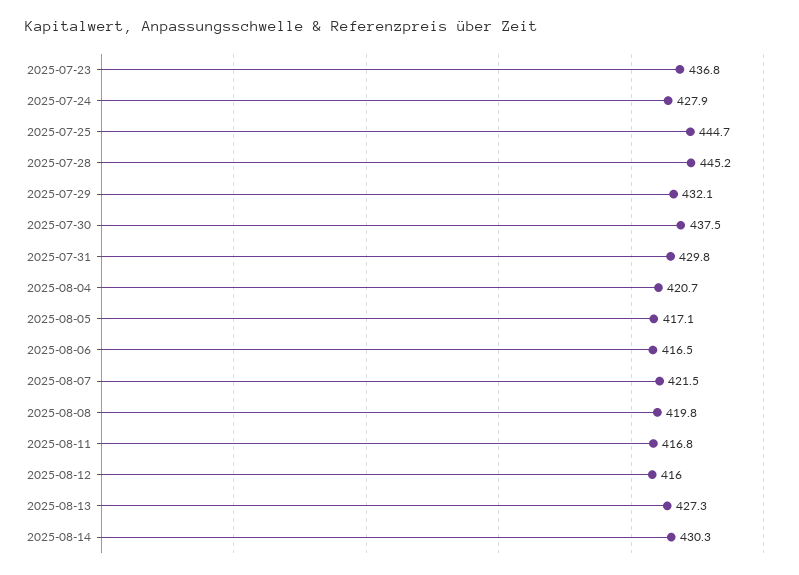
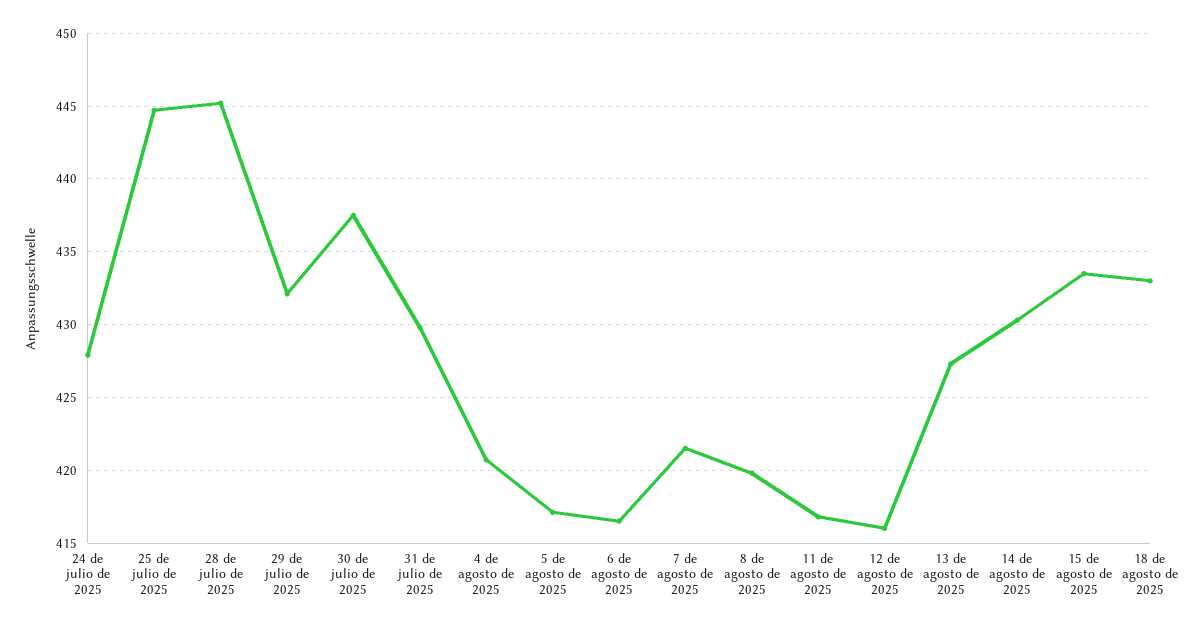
2025-07-23: 436.8 -> none
15 de agosto de 2025: none -> 433.5
18 de agosto de 2025: none -> 433

